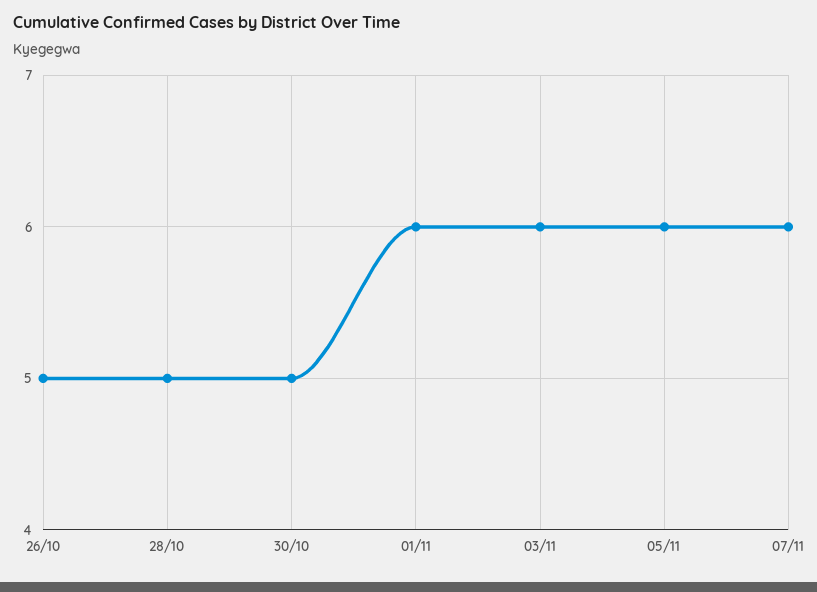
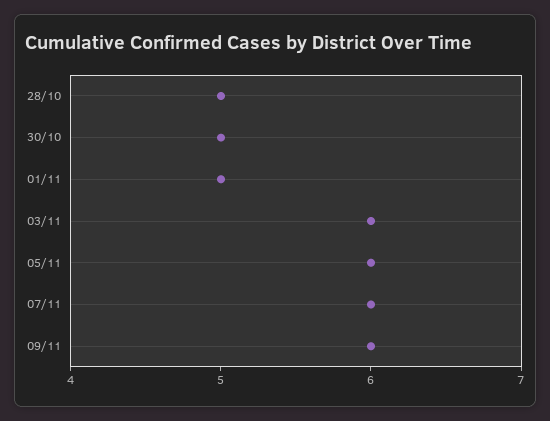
26/10: 5 -> none
01/11: 6 -> 5
09/11: none -> 6

